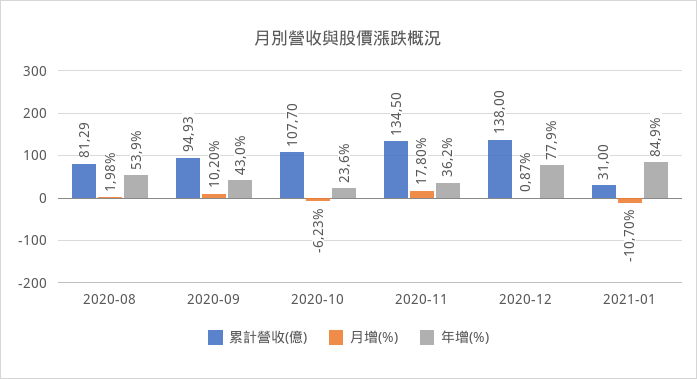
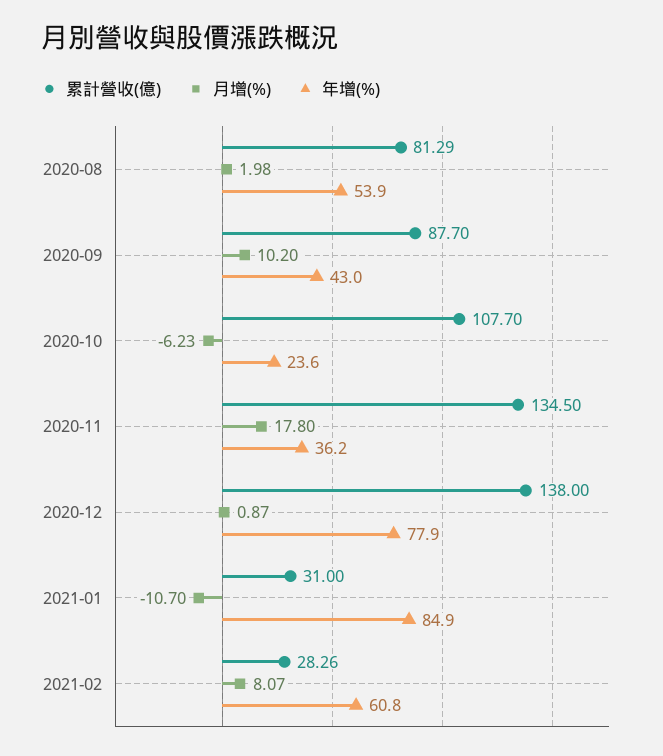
累計營收(億), 2020-09: 94.93 -> 87.7
累計營收(億), 2021-02: none -> 28.26
月增(%), 2021-02: none -> 8.07
年增(%), 2021-02: none -> 60.8

